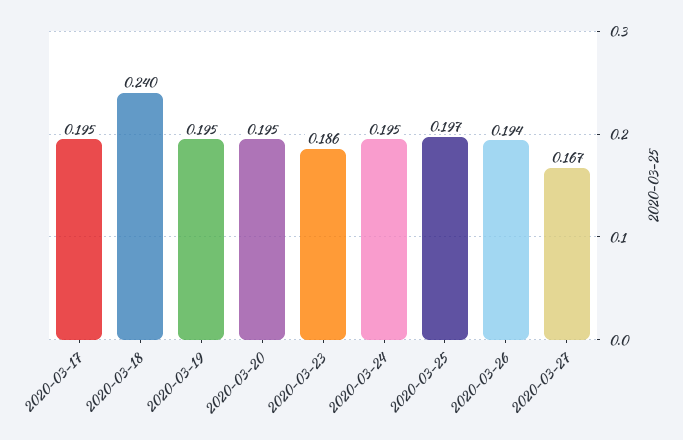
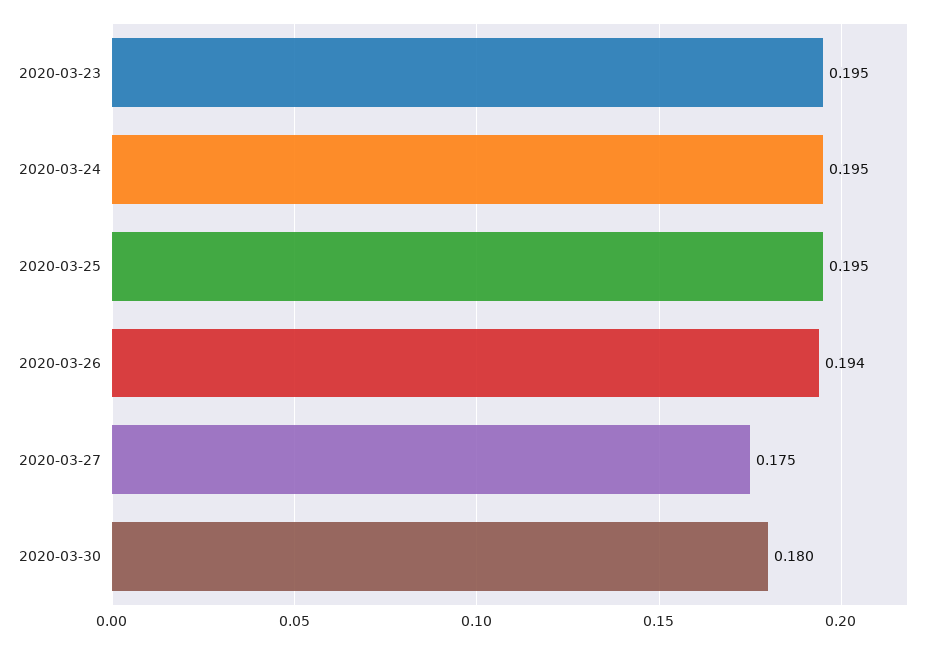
2020-03-17: 0.195 -> none
2020-03-18: 0.24 -> none
2020-03-19: 0.195 -> none
2020-03-20: 0.195 -> none
2020-03-23: 0.186 -> 0.195
2020-03-25: 0.197 -> 0.195
2020-03-27: 0.167 -> 0.175
2020-03-30: none -> 0.18

